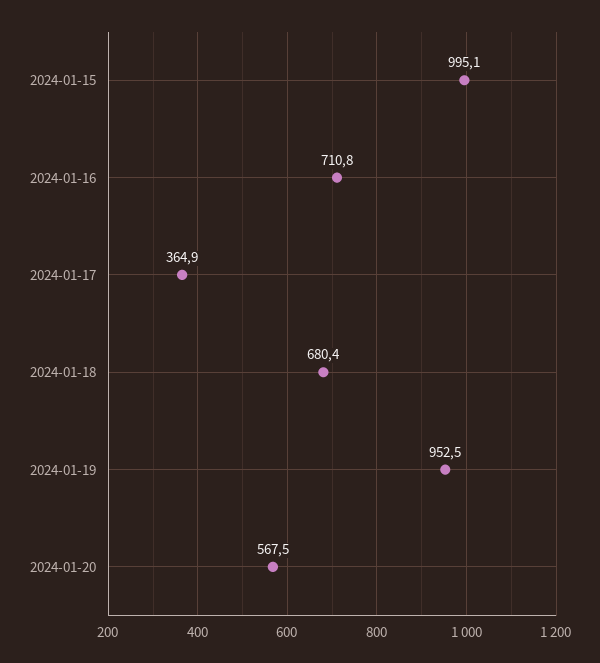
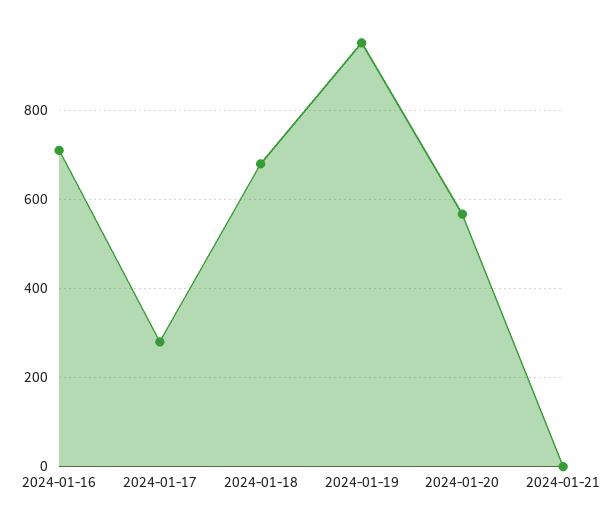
2024-01-15: 995.1 -> none
2024-01-17: 364.9 -> 280
2024-01-21: none -> 0

